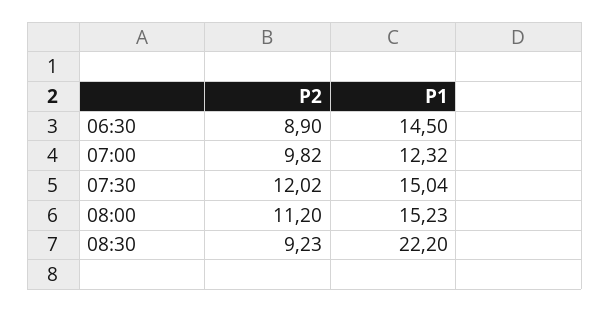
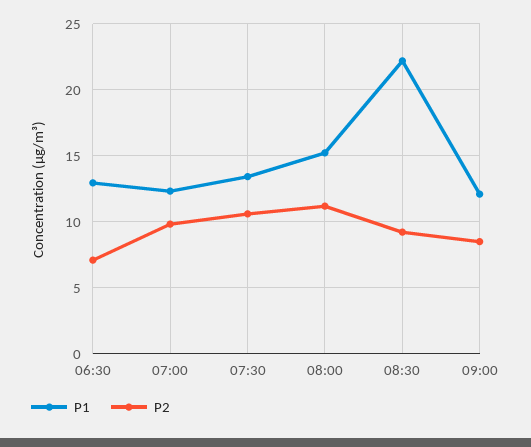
P2, 06:30: 8.9 -> 7
P1, 06:30: 14.5 -> 13
P2, 07:30: 12.02 -> 10.5
P1, 07:30: 15.04 -> 13.5
P1, 09:00: none -> 12
P2, 09:00: none -> 8.5

